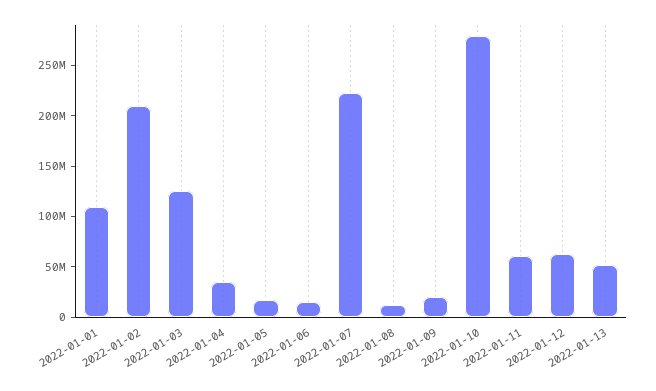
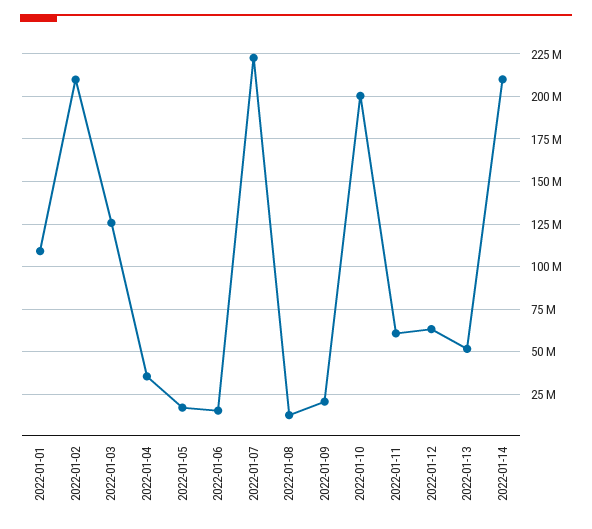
2022-01-10: 280000000 -> 200000000
2022-01-14: none -> 210000000

